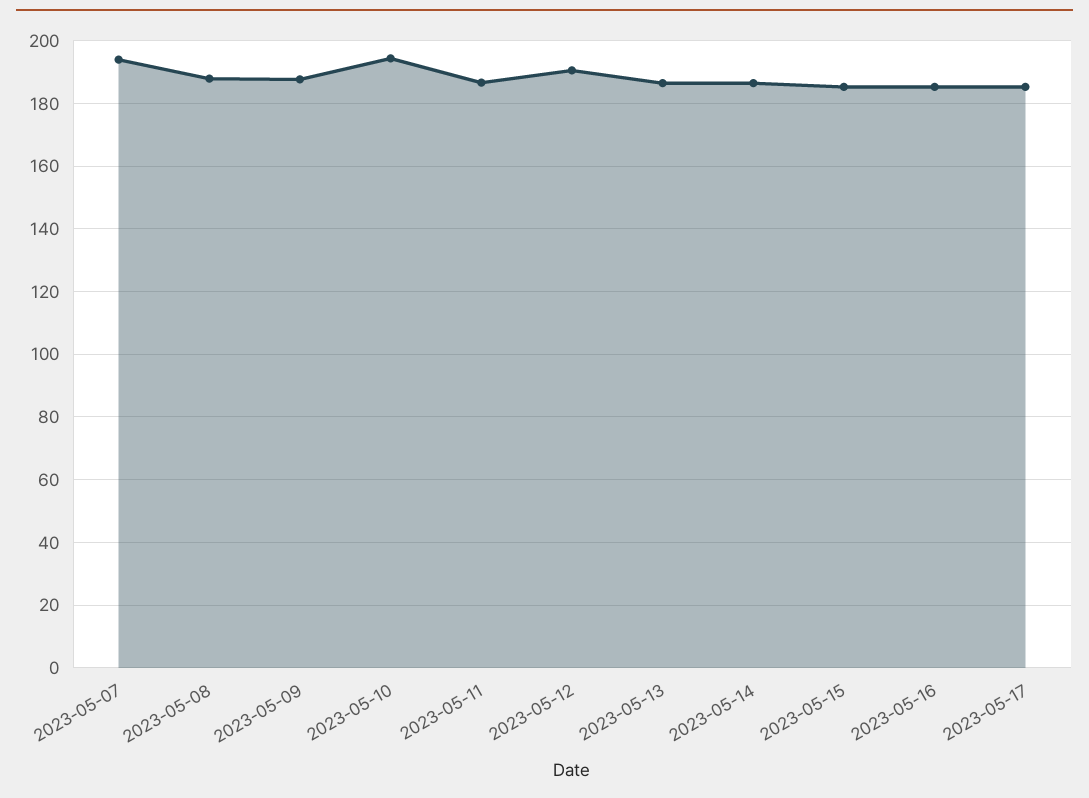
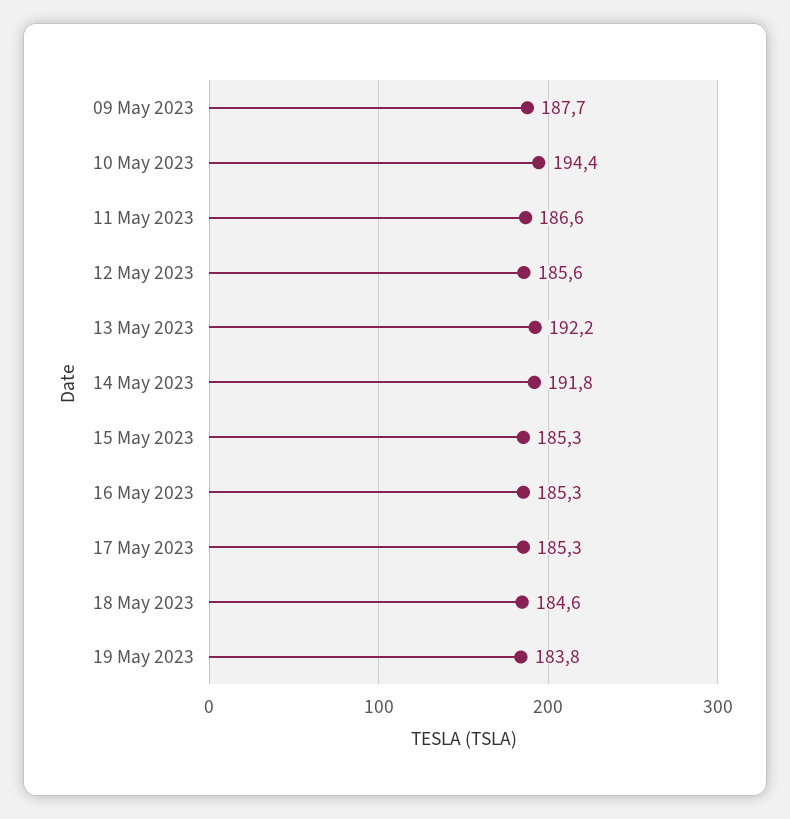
2023-05-07: 194 -> none
2023-05-08: 188 -> none
2023-05-12: 190 -> 185.6
2023-05-13: 186 -> 192.2
2023-05-14: 186 -> 191.8
18 May 2023: none -> 184.6
19 May 2023: none -> 183.8

